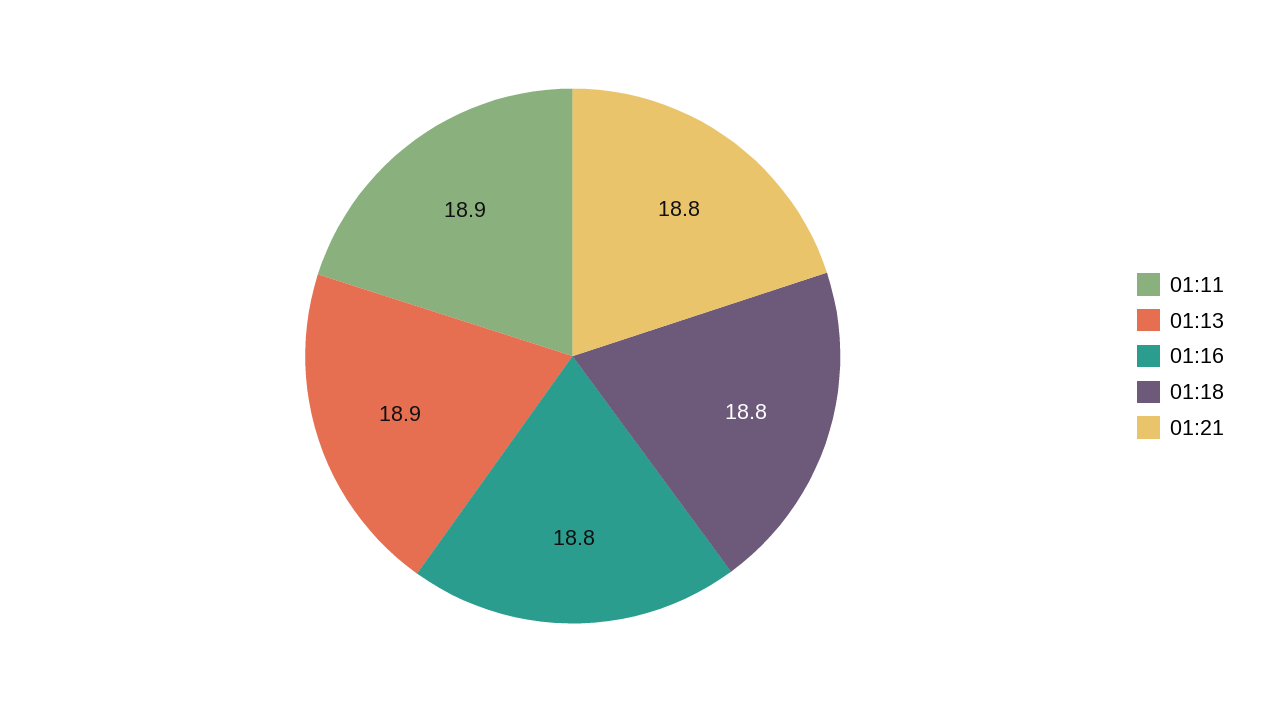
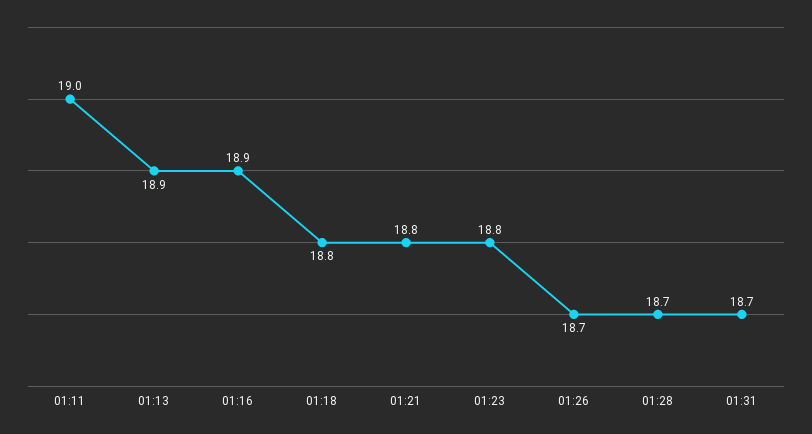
01:11: 18.9 -> 19
01:16: 18.8 -> 18.9
01:23: none -> 18.8
01:26: none -> 18.7
01:28: none -> 18.7
01:31: none -> 18.7

